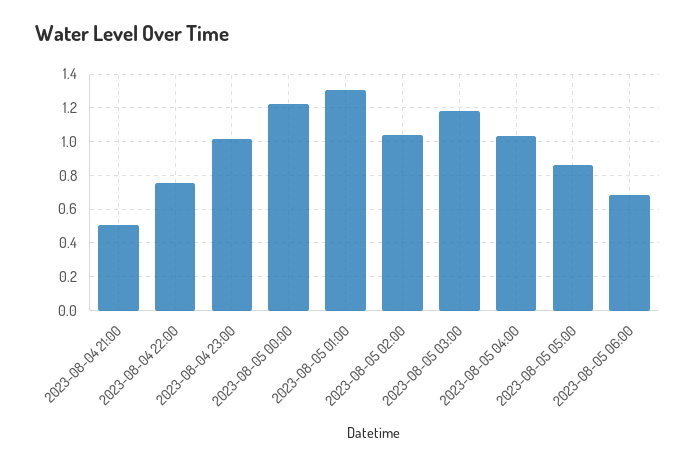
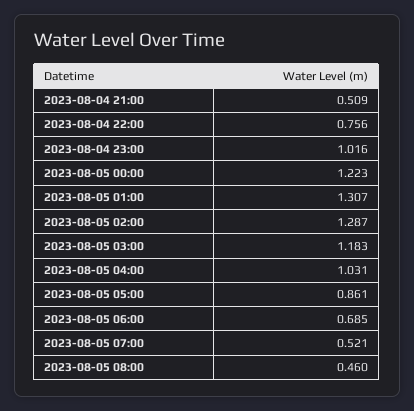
2023-08-05 02:00: 1.05 -> 1.287
2023-08-05 07:00: none -> 0.521
2023-08-05 08:00: none -> 0.46

